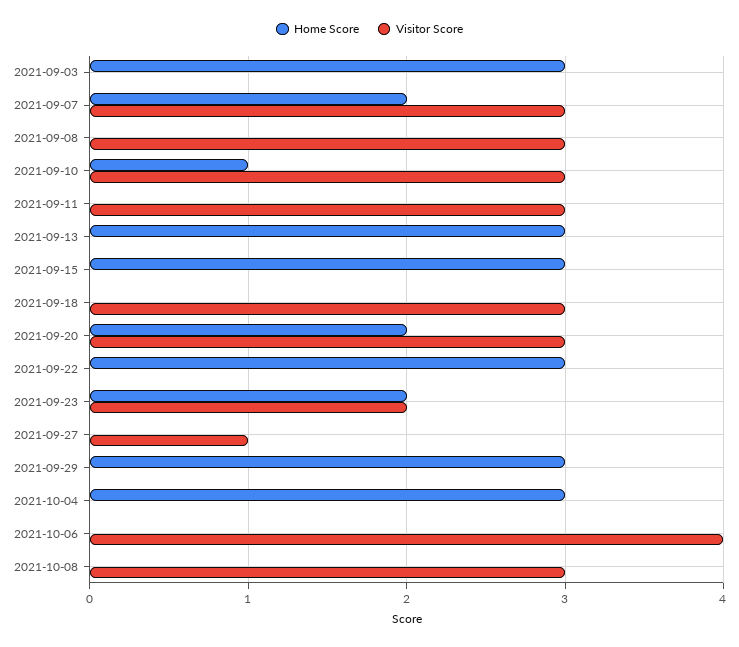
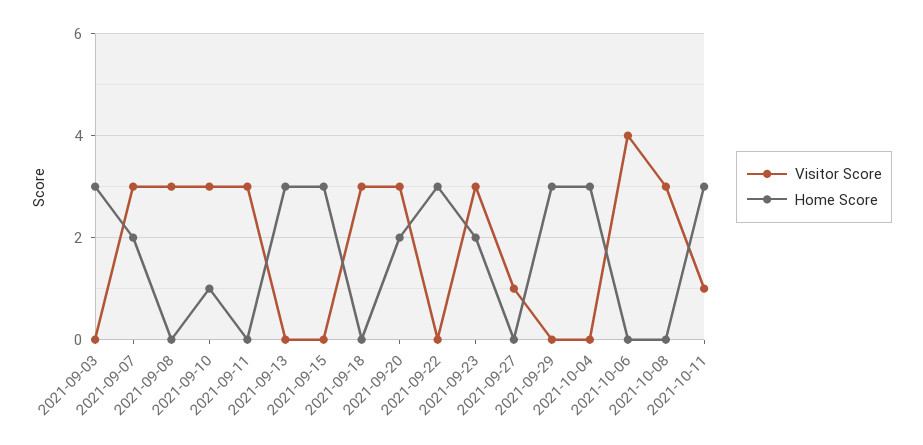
Visitor Score, 2021-09-23: 2 -> 3
Visitor Score, 2021-10-11: none -> 1
Home Score, 2021-10-11: none -> 3

